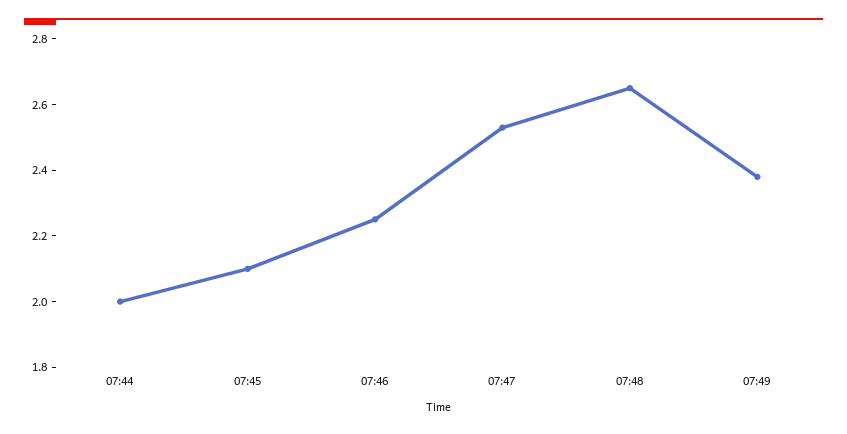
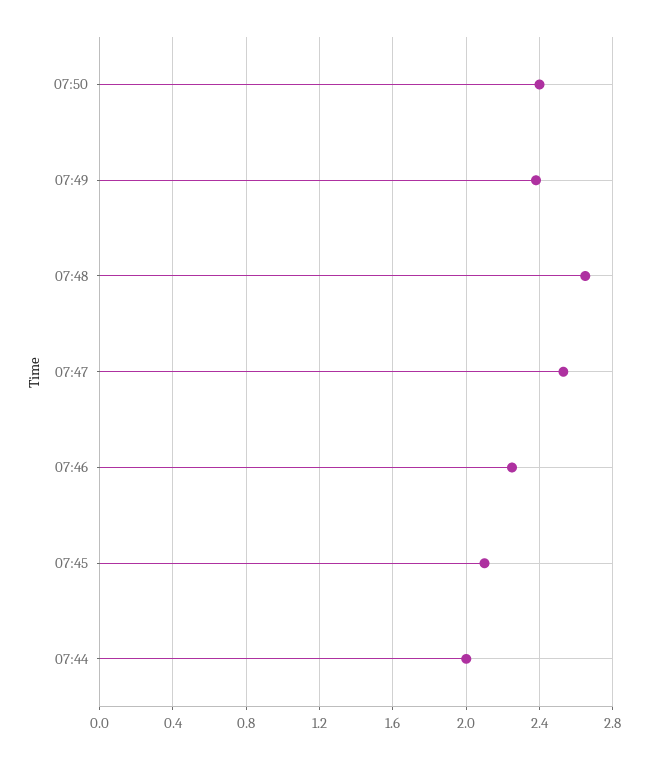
07:50: none -> 2.4

